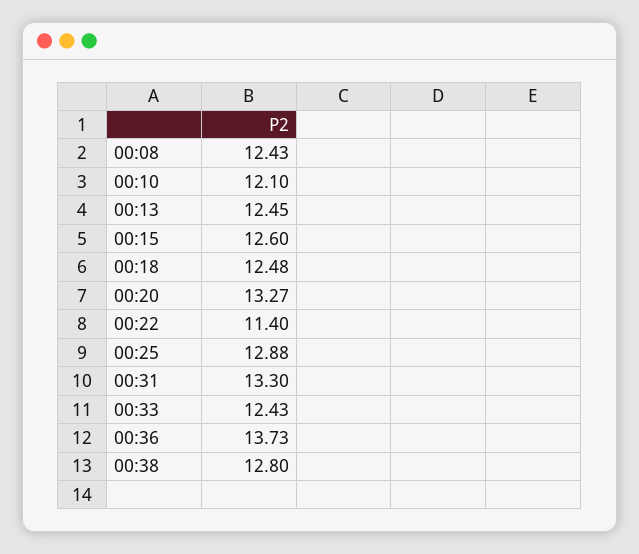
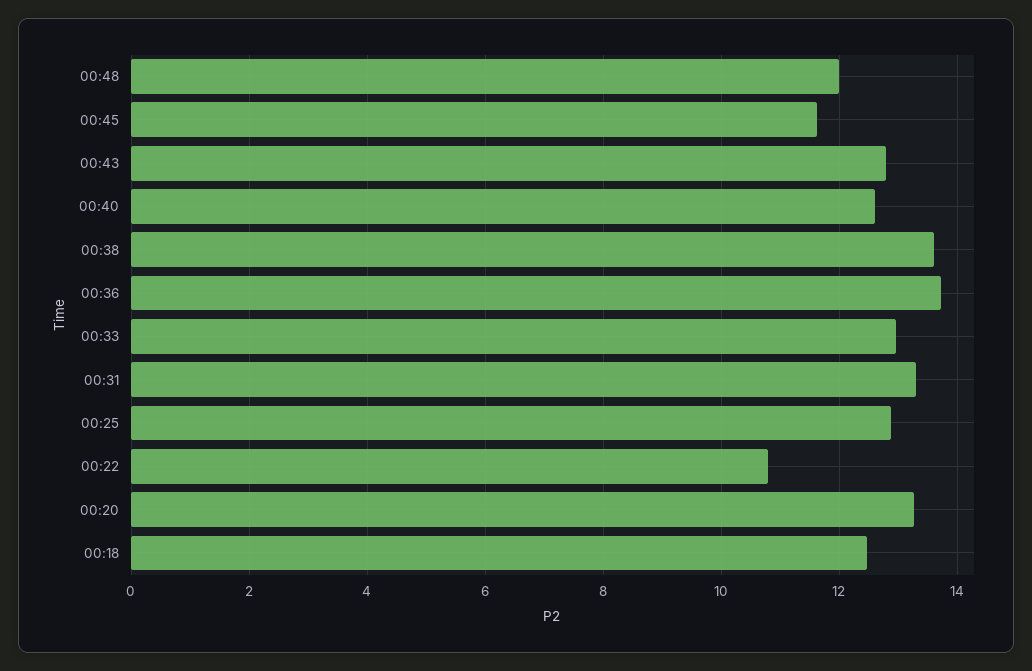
00:08: 12.43 -> none
00:10: 12.1 -> none
00:13: 12.45 -> none
00:15: 12.6 -> none
00:22: 11.4 -> 10.8
00:33: 12.43 -> 13
00:38: 12.8 -> 13.6
00:48: none -> 12
00:45: none -> 11.6
00:43: none -> 12.8
00:40: none -> 12.6

